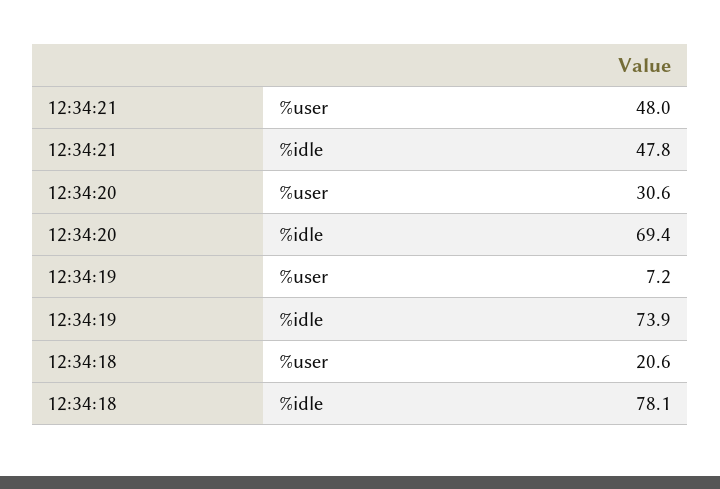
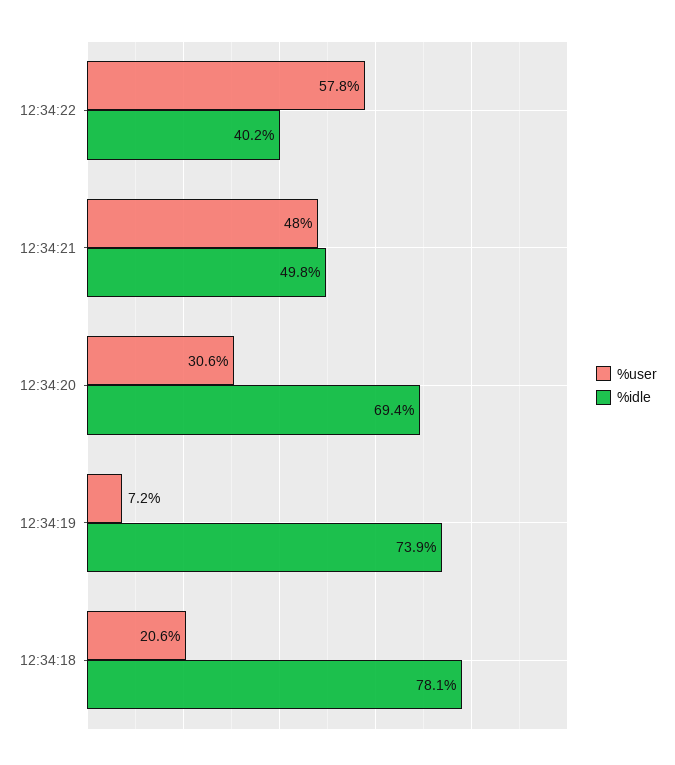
%idle, 12:34:21: 47.8 -> 49.8
%user, 12:34:22: none -> 57.8
%idle, 12:34:22: none -> 40.2

